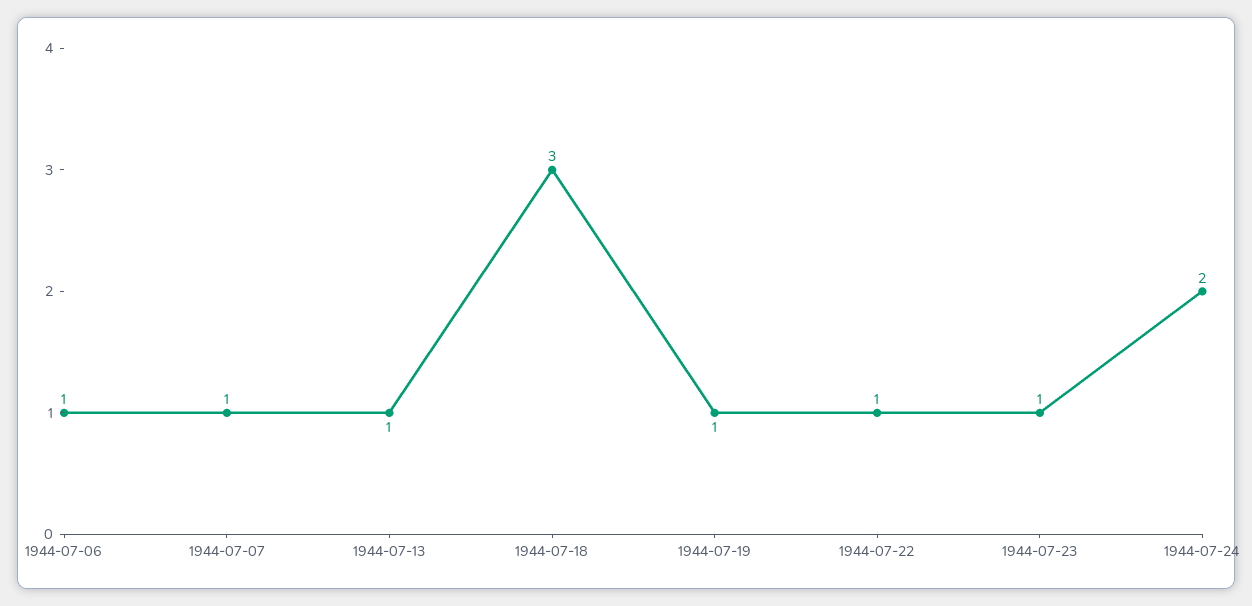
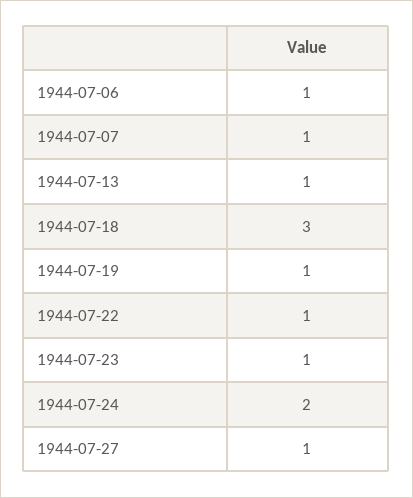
1944-07-27: none -> 1

